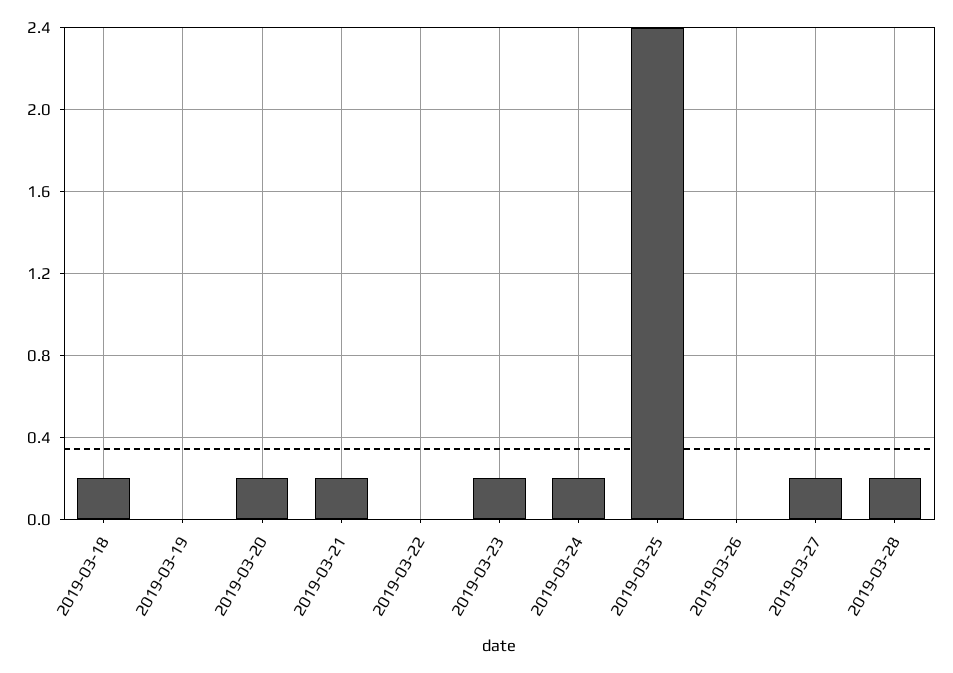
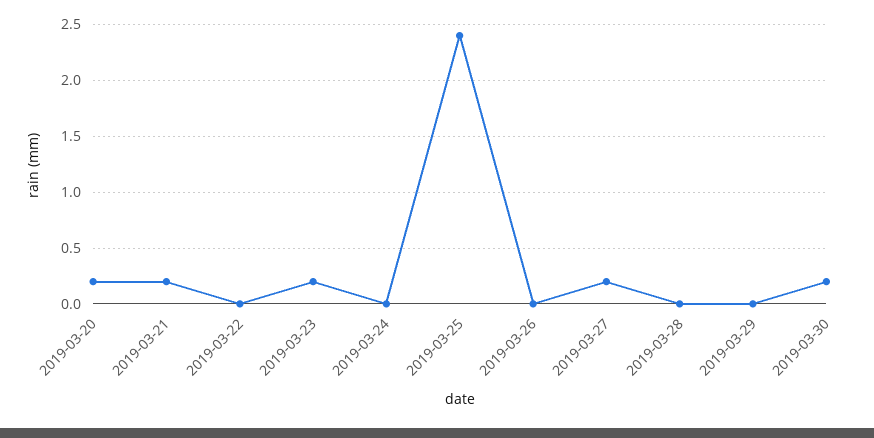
2019-03-18: 0.2 -> none
2019-03-19: 0 -> none
2019-03-24: 0.2 -> 0
2019-03-28: 0.2 -> 0
2019-03-29: none -> 0
2019-03-30: none -> 0.2

